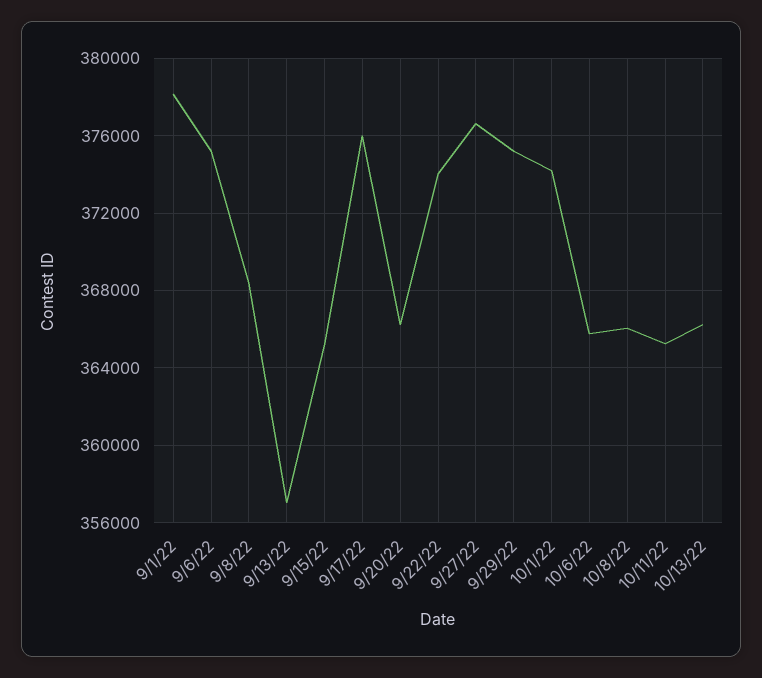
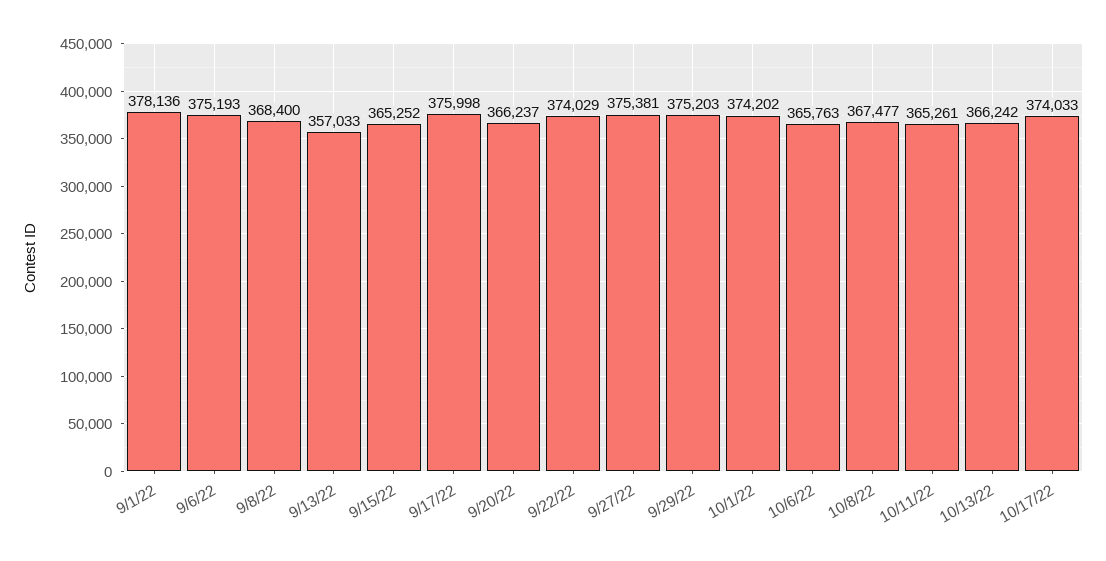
9/27/22: 376500 -> 375381
10/8/22: 366000 -> 367477
10/17/22: none -> 374033

